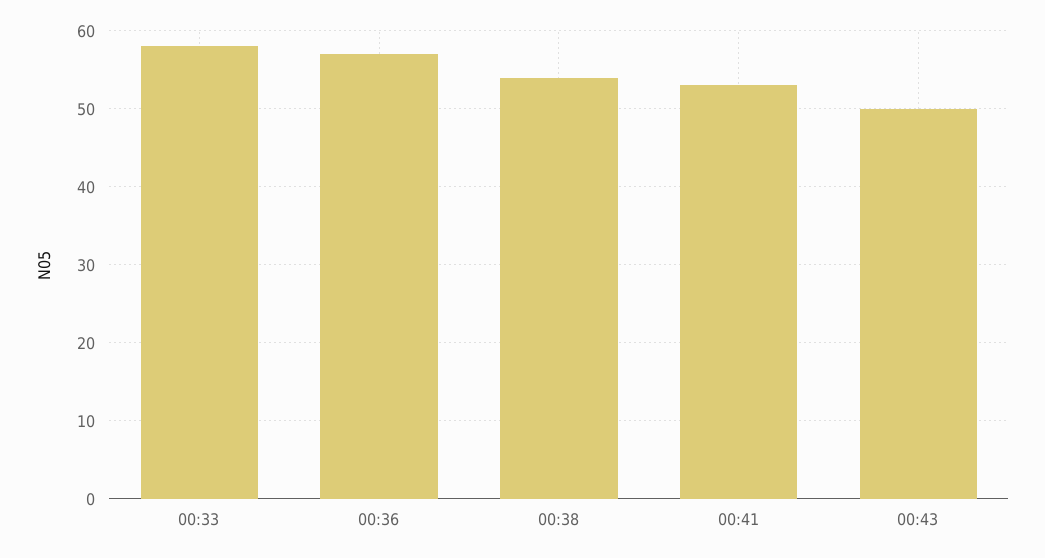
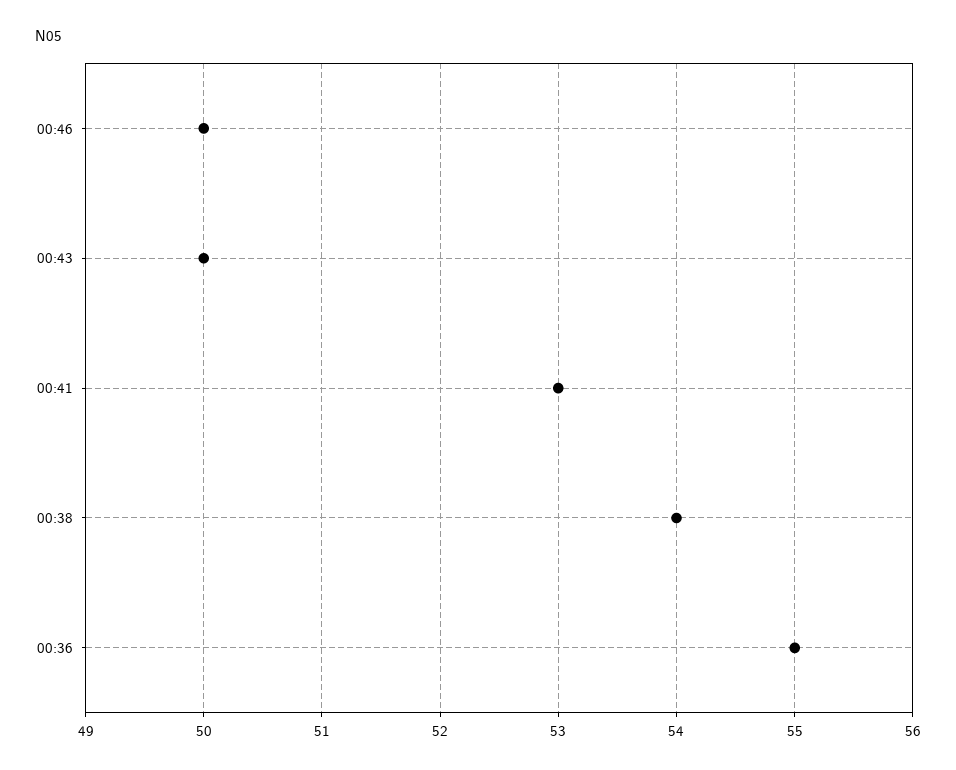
00:33: 58 -> none
00:36: 57 -> 55
00:46: none -> 50

